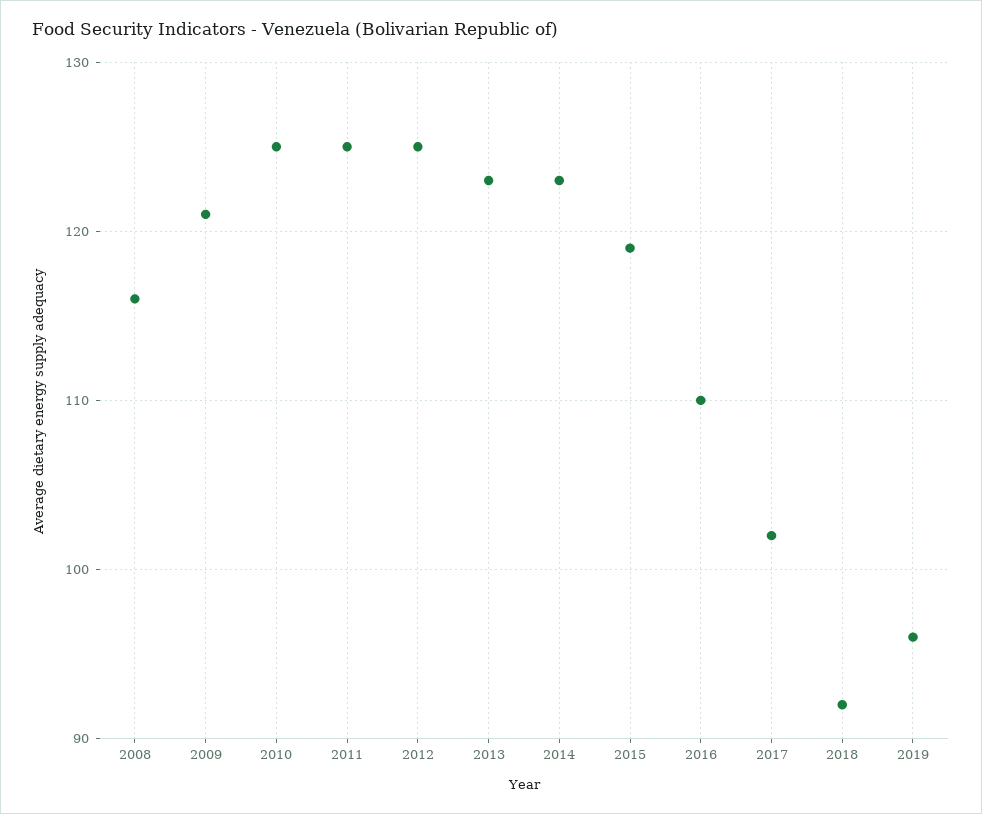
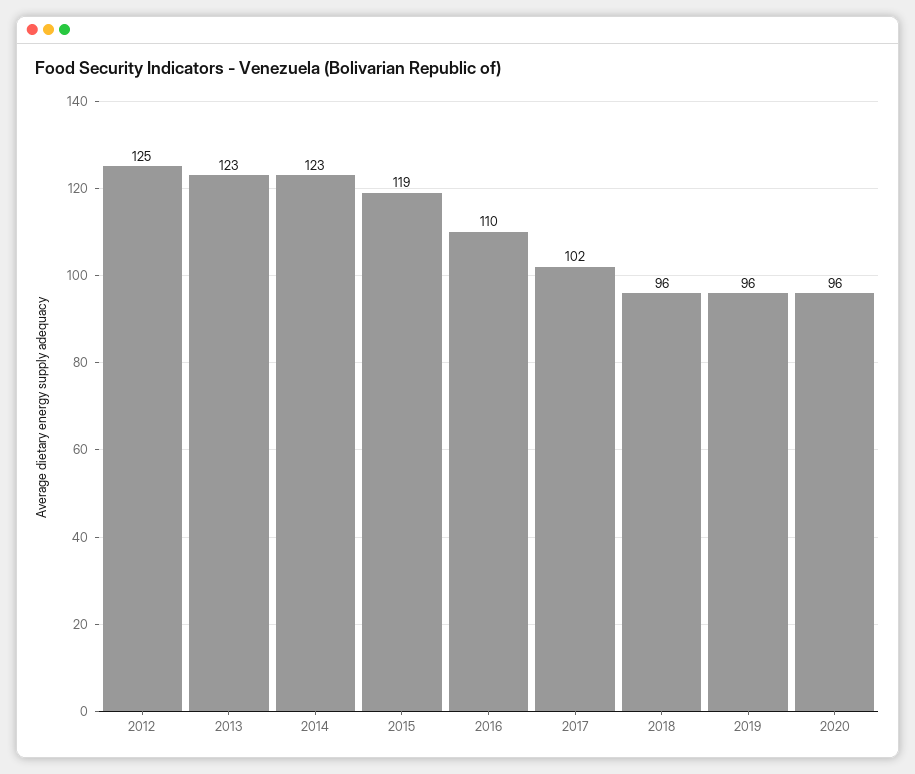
2008: 116 -> none
2009: 121 -> none
2010: 125 -> none
2011: 125 -> none
2018: 92 -> 96
2020: none -> 96

